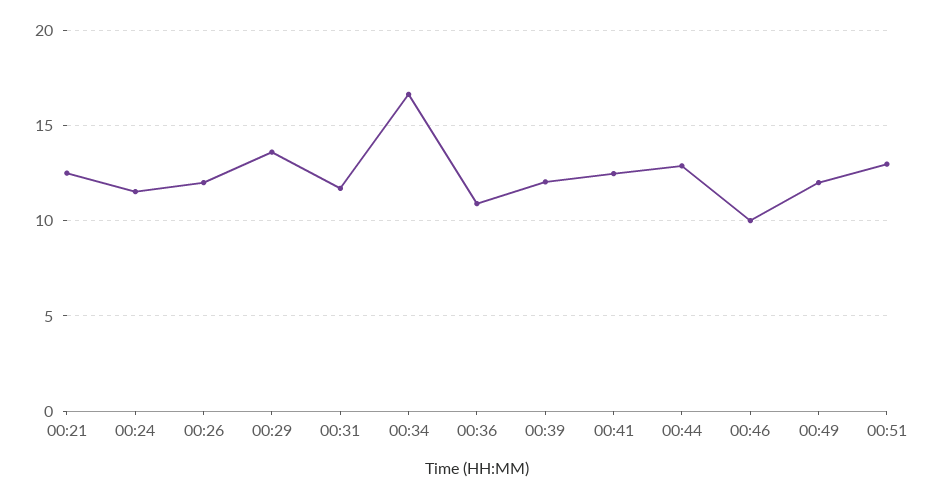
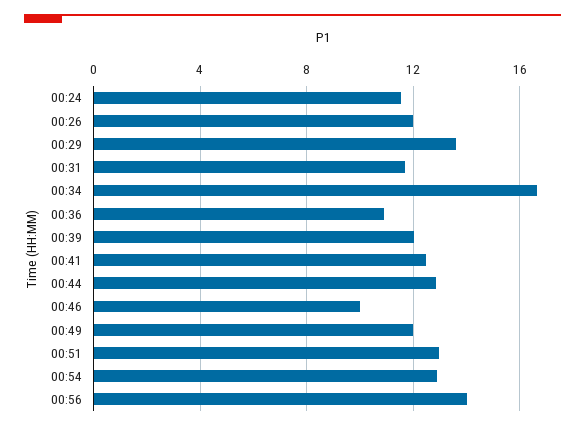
00:21: 12.5 -> none
00:54: none -> 13
00:56: none -> 14

